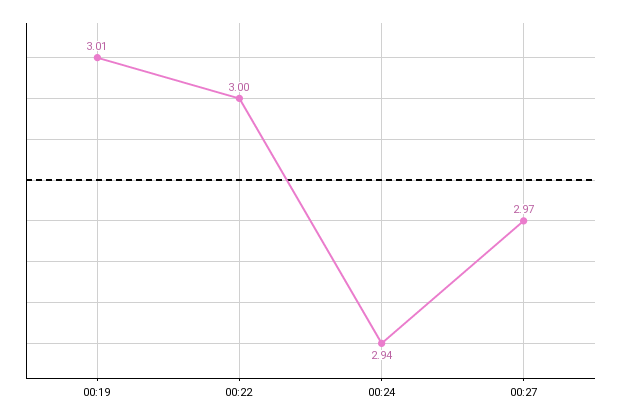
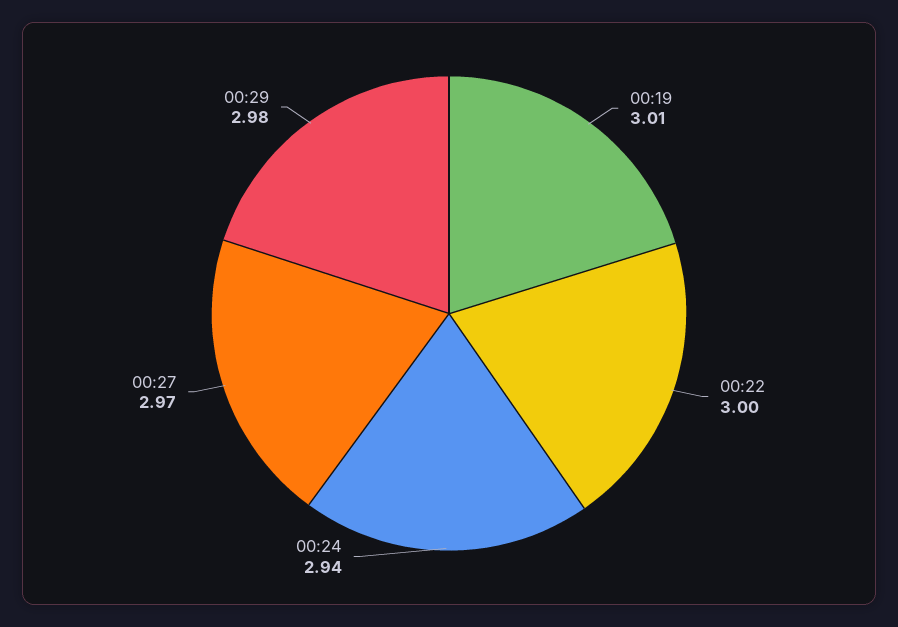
00:29: none -> 2.98

